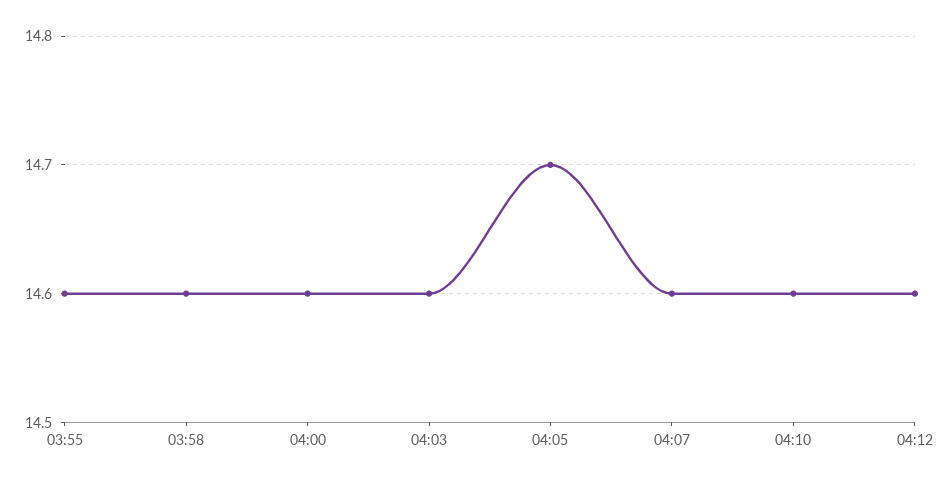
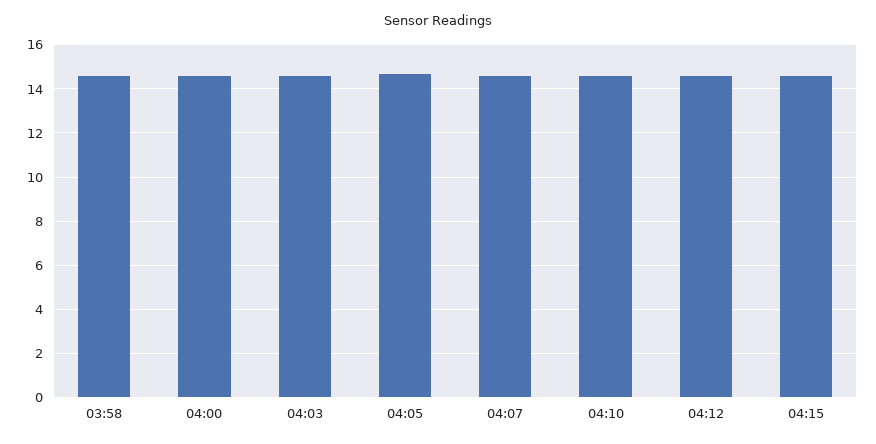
03:55: 14.6 -> none
04:15: none -> 14.5

